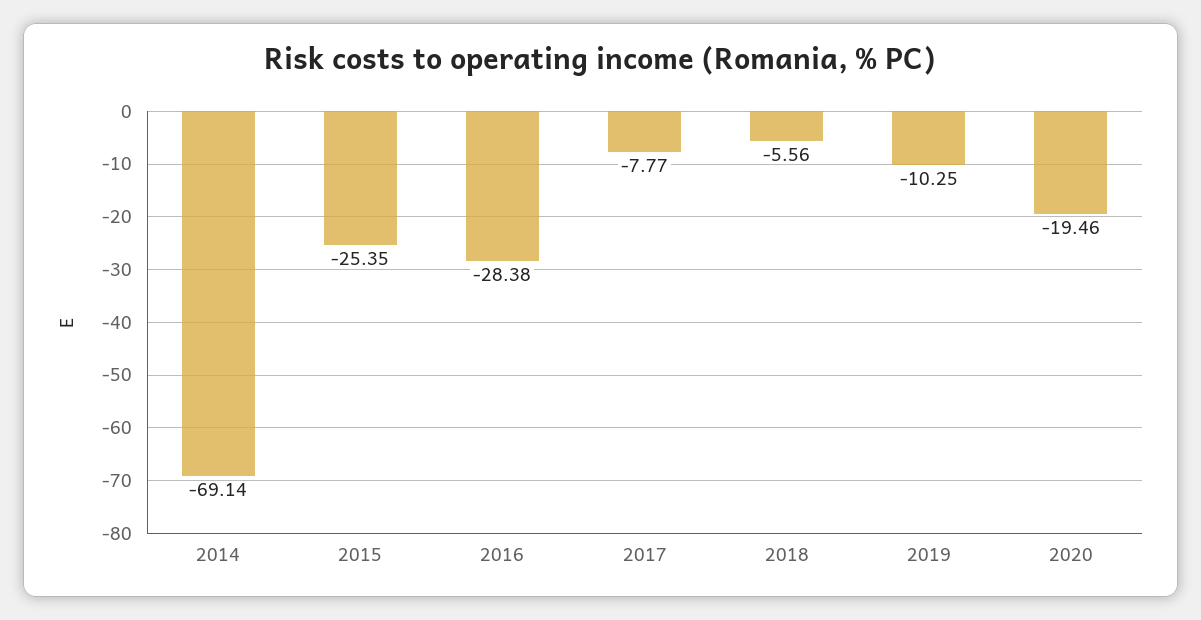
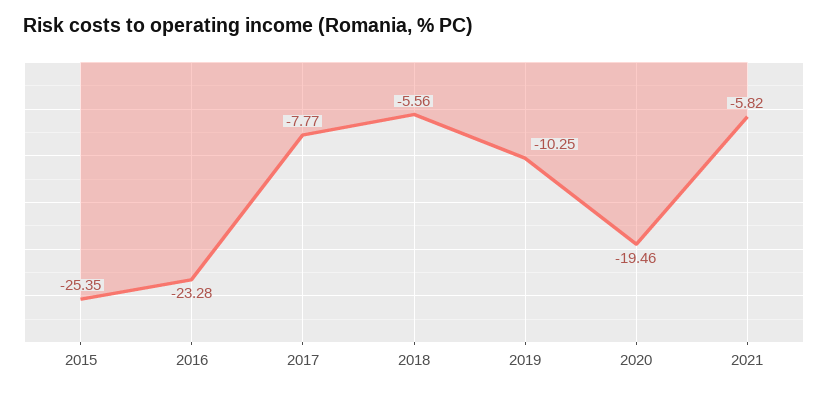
2014: -69.14 -> none
2016: -28.38 -> -23.28
2021: none -> -5.82

